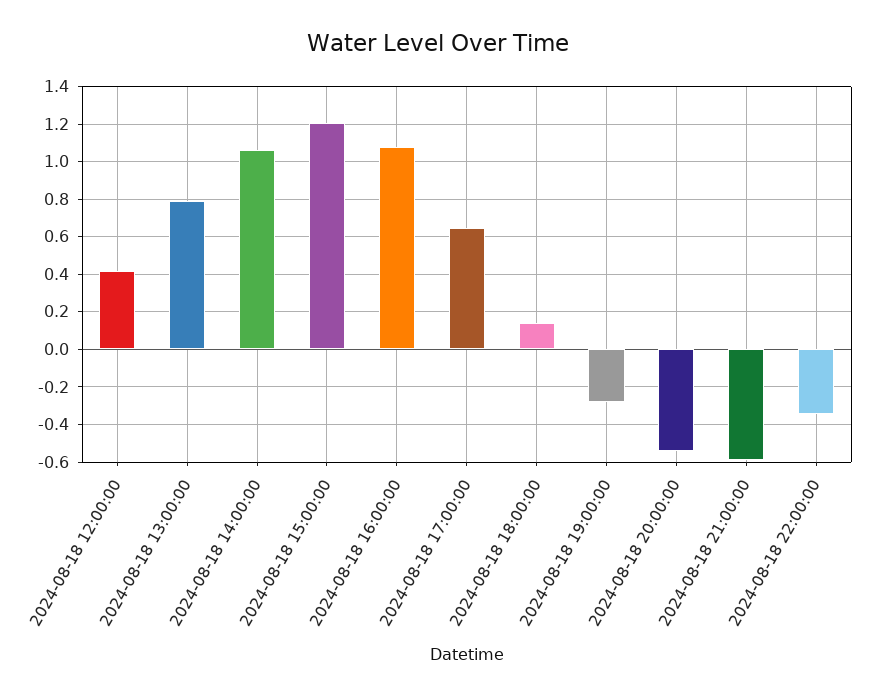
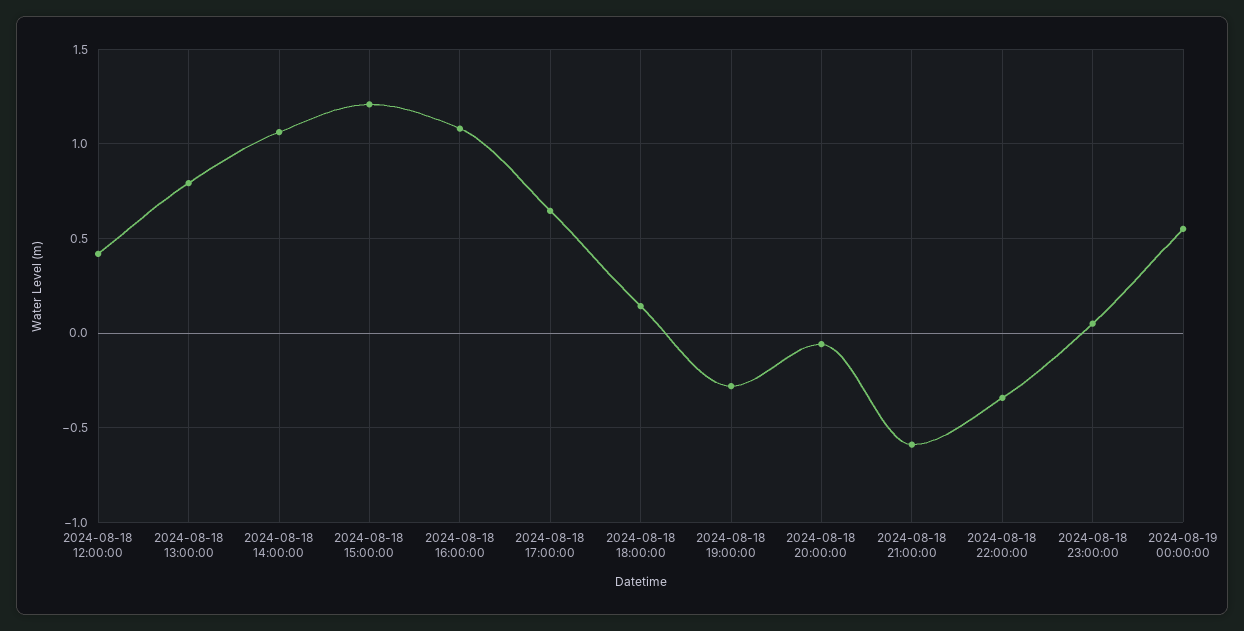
2024-08-18 20:00:00: -0.55 -> -0.05
2024-08-18 23:00:00: none -> 0.05
2024-08-19 00:00:00: none -> 0.55

